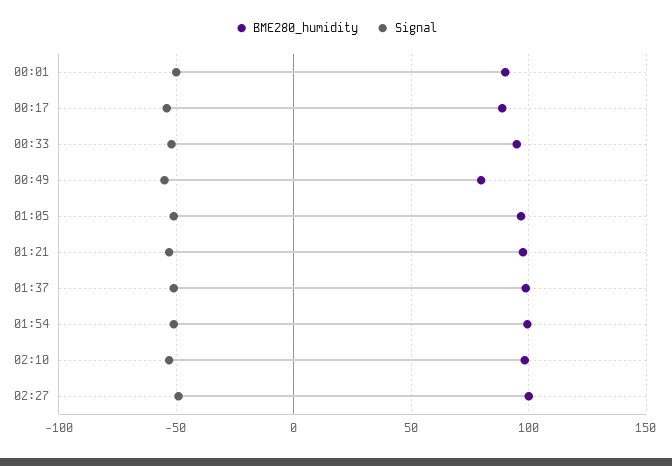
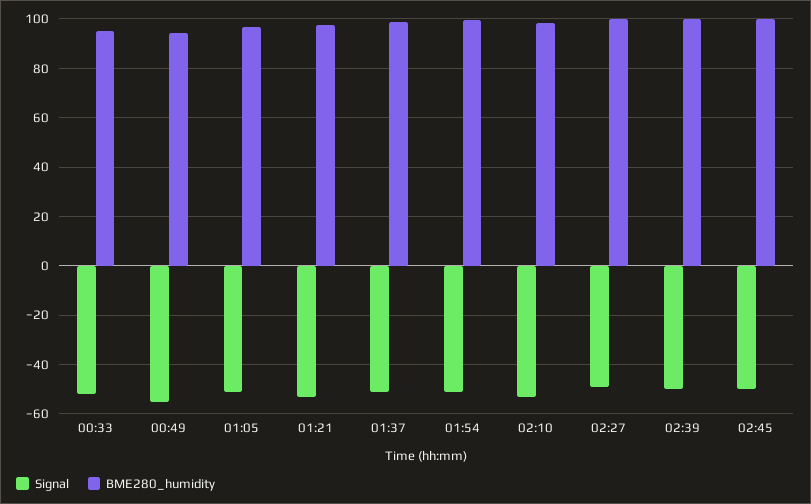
BME280_humidity, 00:01: 90 -> none
Signal, 00:01: -50 -> none
BME280_humidity, 00:17: 90 -> none
Signal, 00:17: -55 -> none
BME280_humidity, 00:49: 80 -> 95
Signal, 02:39: none -> -50
BME280_humidity, 02:39: none -> 100
Signal, 02:45: none -> -50
BME280_humidity, 02:45: none -> 100

